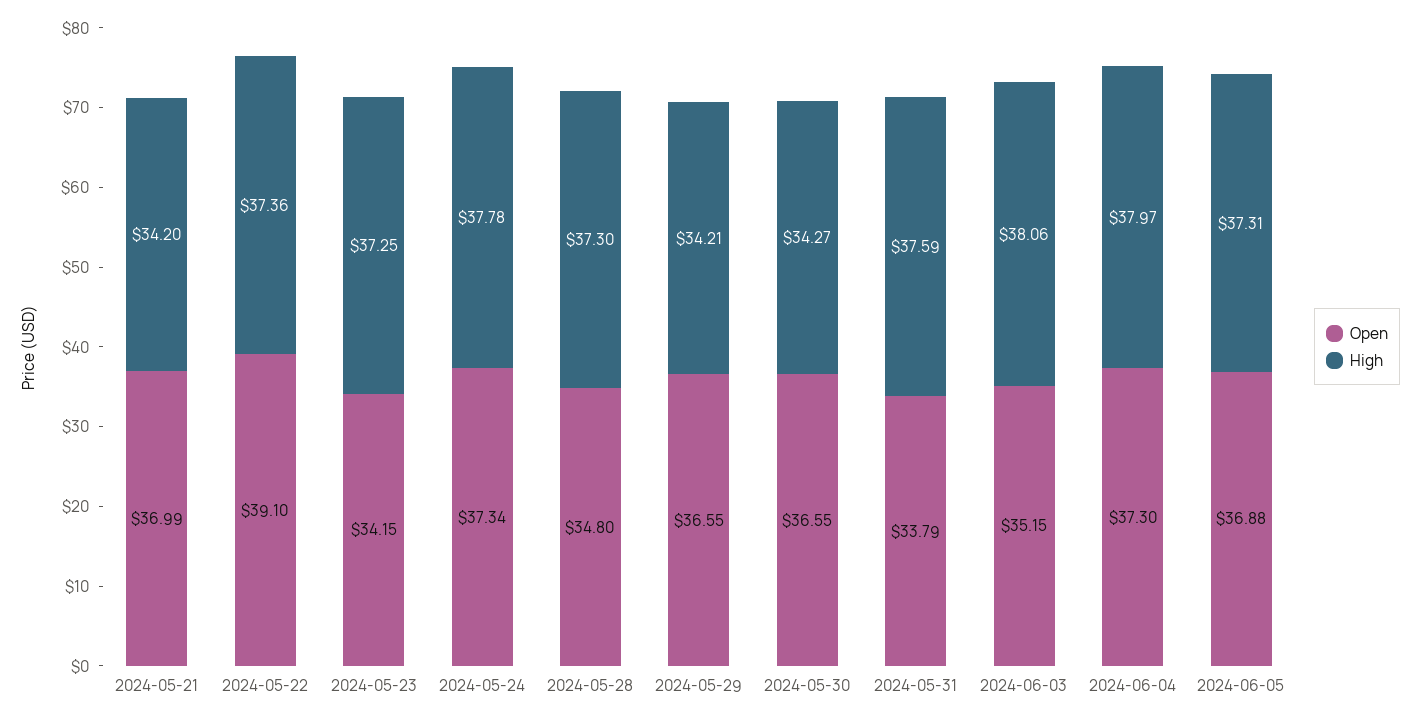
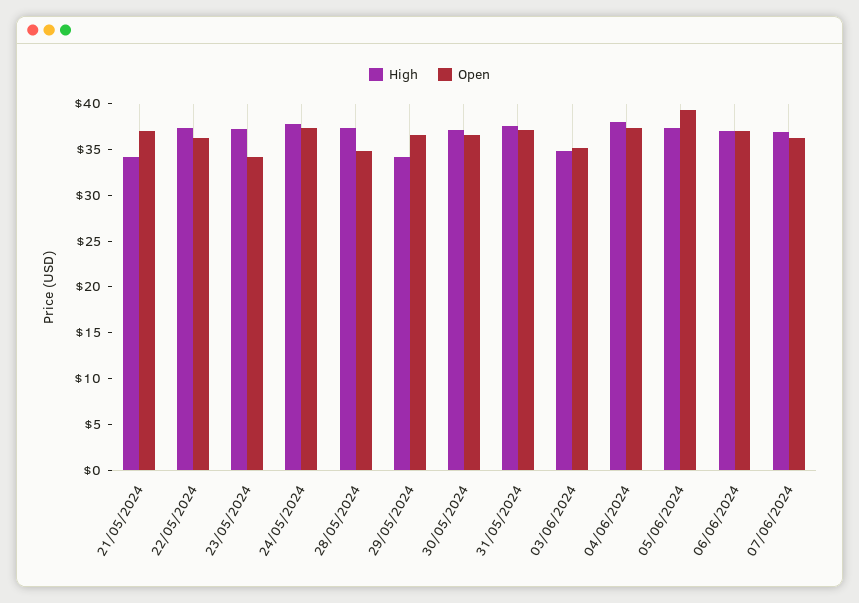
Open, 2024-05-22: 39.1 -> 36
High, 2024-05-30: 34.27 -> 37
Open, 2024-05-31: 33.79 -> 37
High, 2024-06-03: 38.06 -> 35
Open, 2024-06-05: 36.88 -> 39
High, 06/06/2024: none -> 37
Open, 06/06/2024: none -> 37
High, 07/06/2024: none -> 37
Open, 07/06/2024: none -> 36

